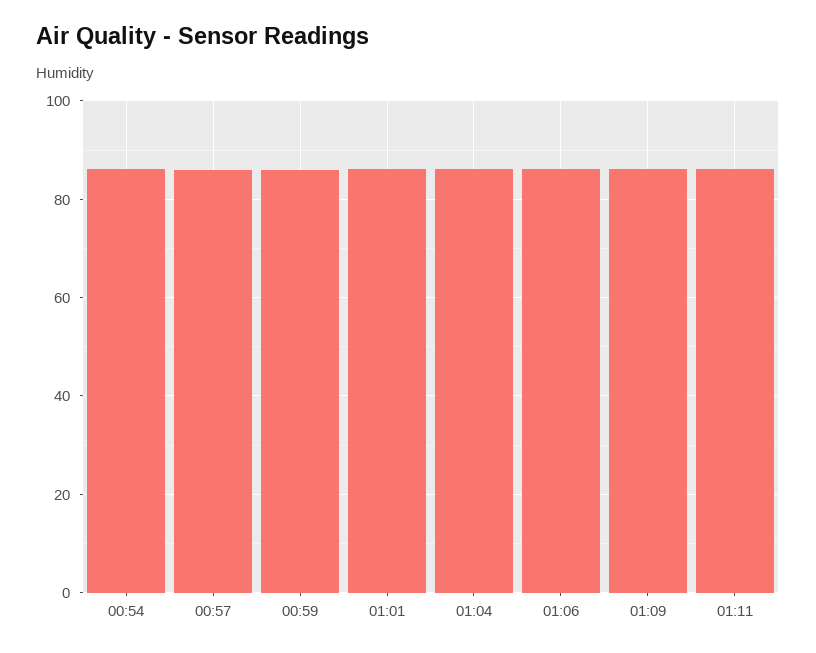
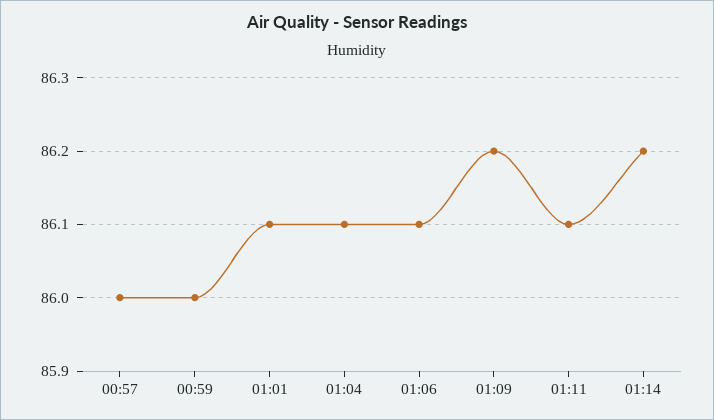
00:54: 86 -> none
01:14: none -> 86.2

